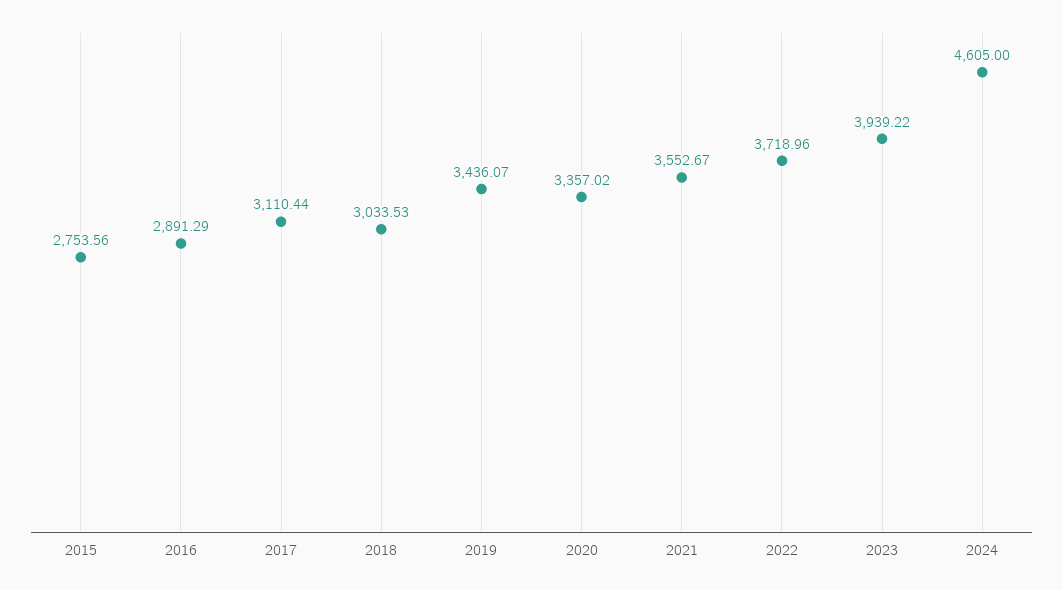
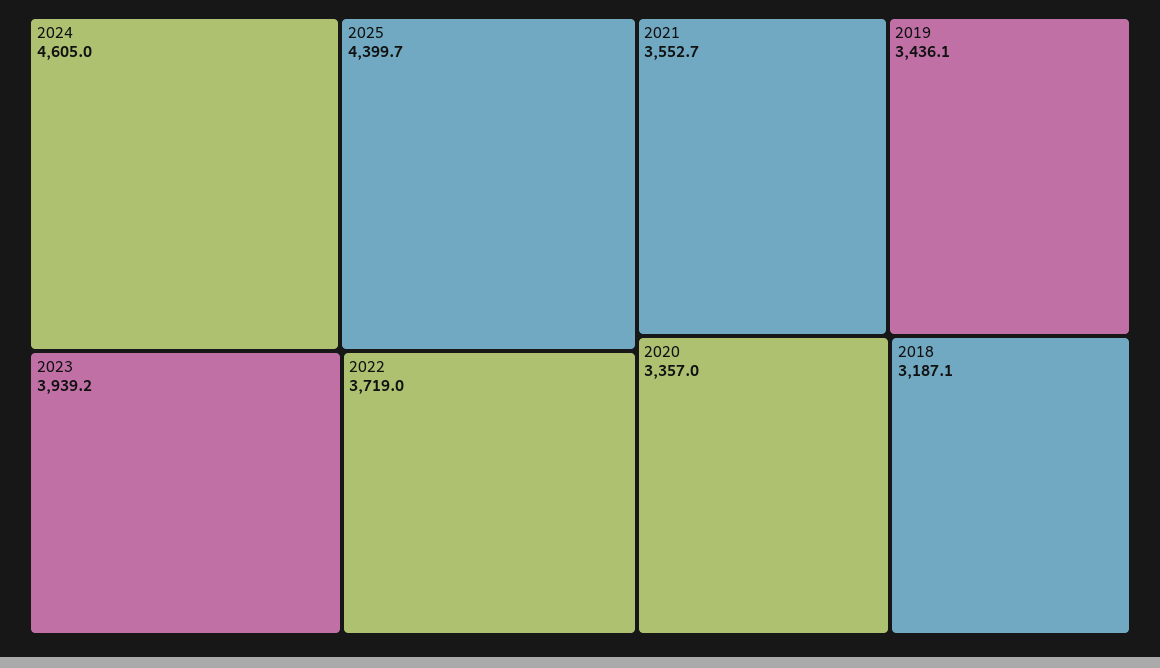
2015: 2753.56 -> none
2016: 2891.29 -> none
2017: 3110.44 -> none
2018: 3033.53 -> 3187.1
2025: none -> 4399.7

